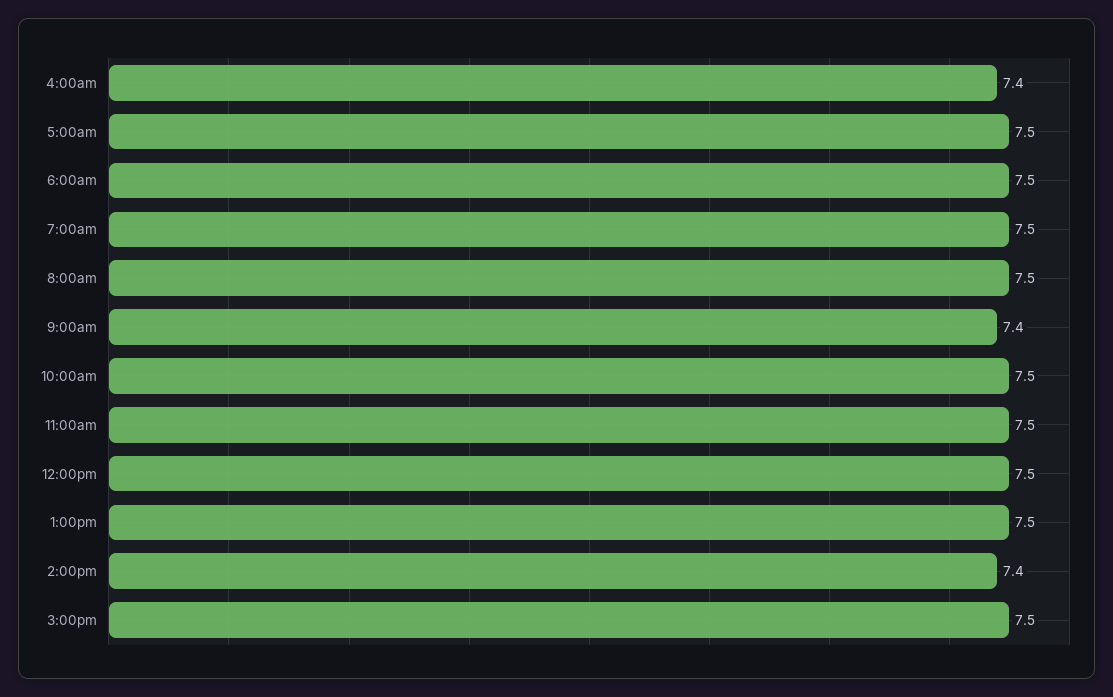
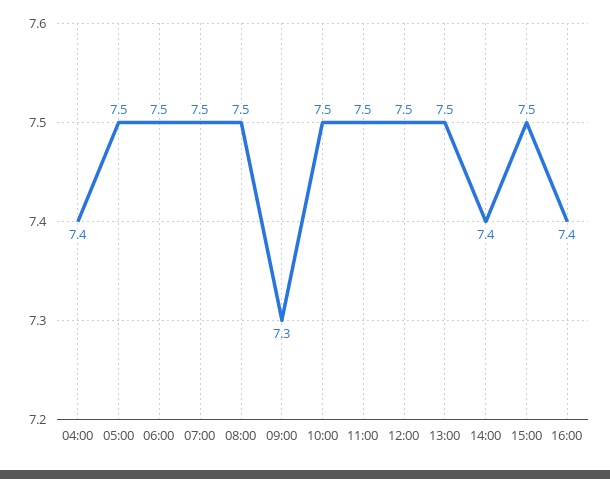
9:00am: 7.4 -> 7.3
16:00: none -> 7.4

